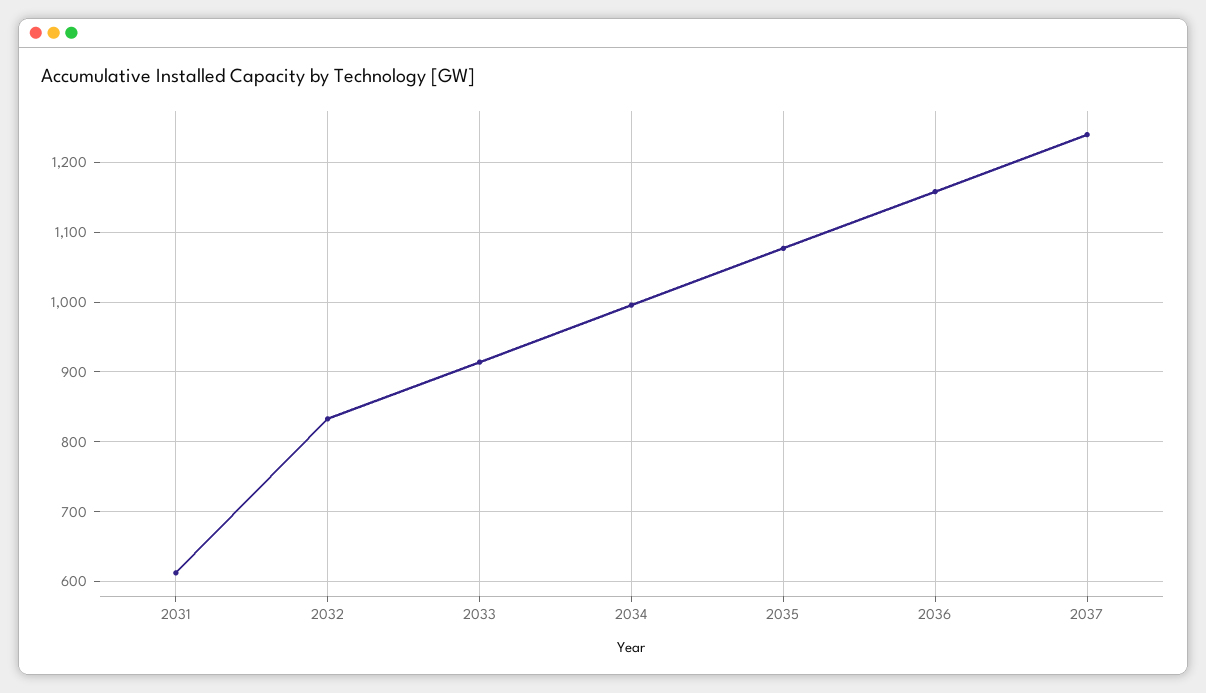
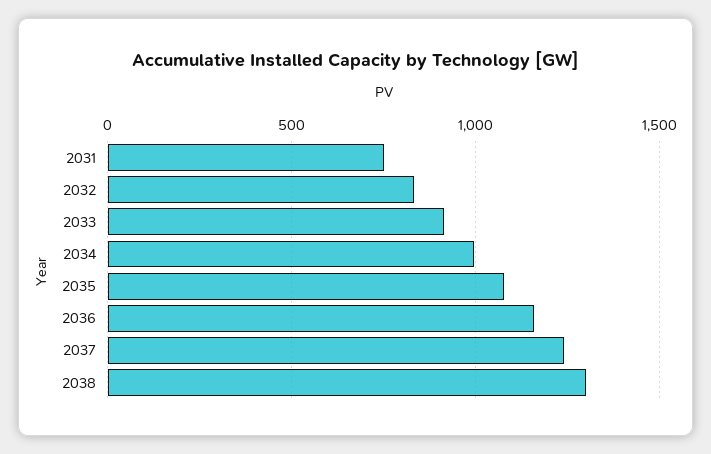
2031: 610 -> 750
2038: none -> 1300

